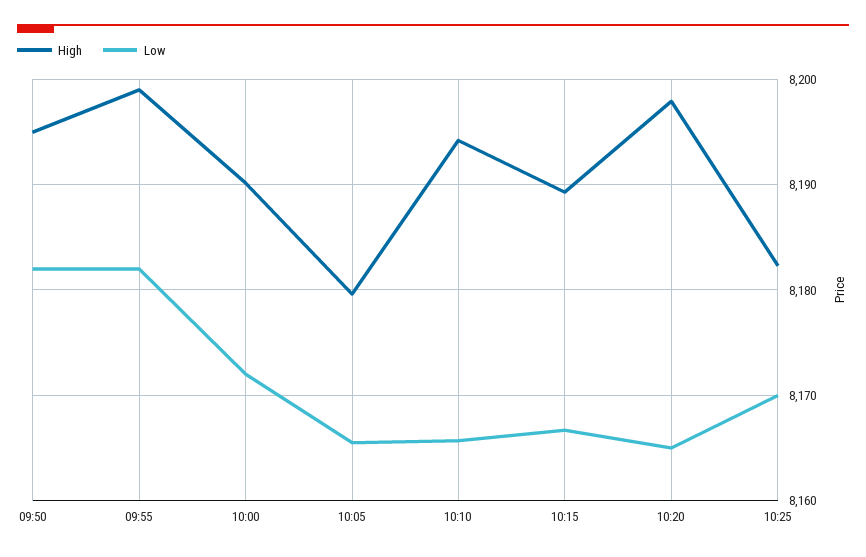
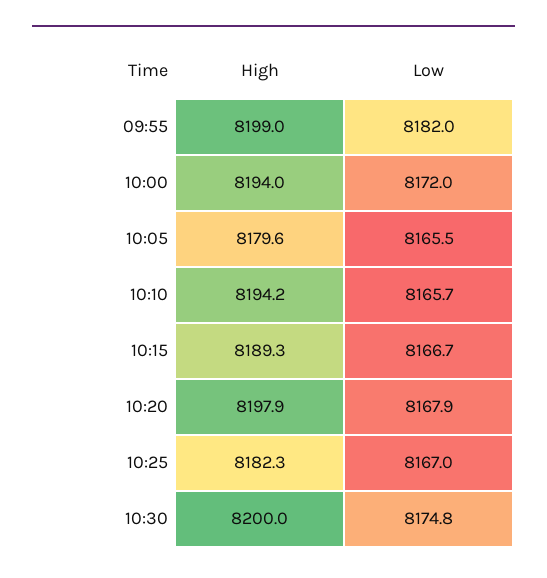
High, 09:50: 8195 -> none
Low, 09:50: 8182 -> none
High, 10:00: 8190 -> 8194
Low, 10:20: 8165 -> 8167.9
Low, 10:25: 8170 -> 8167
High, 10:30: none -> 8200
Low, 10:30: none -> 8174.8

